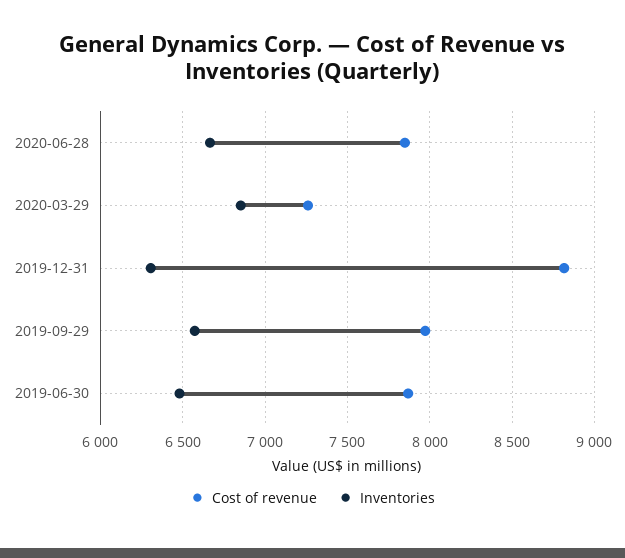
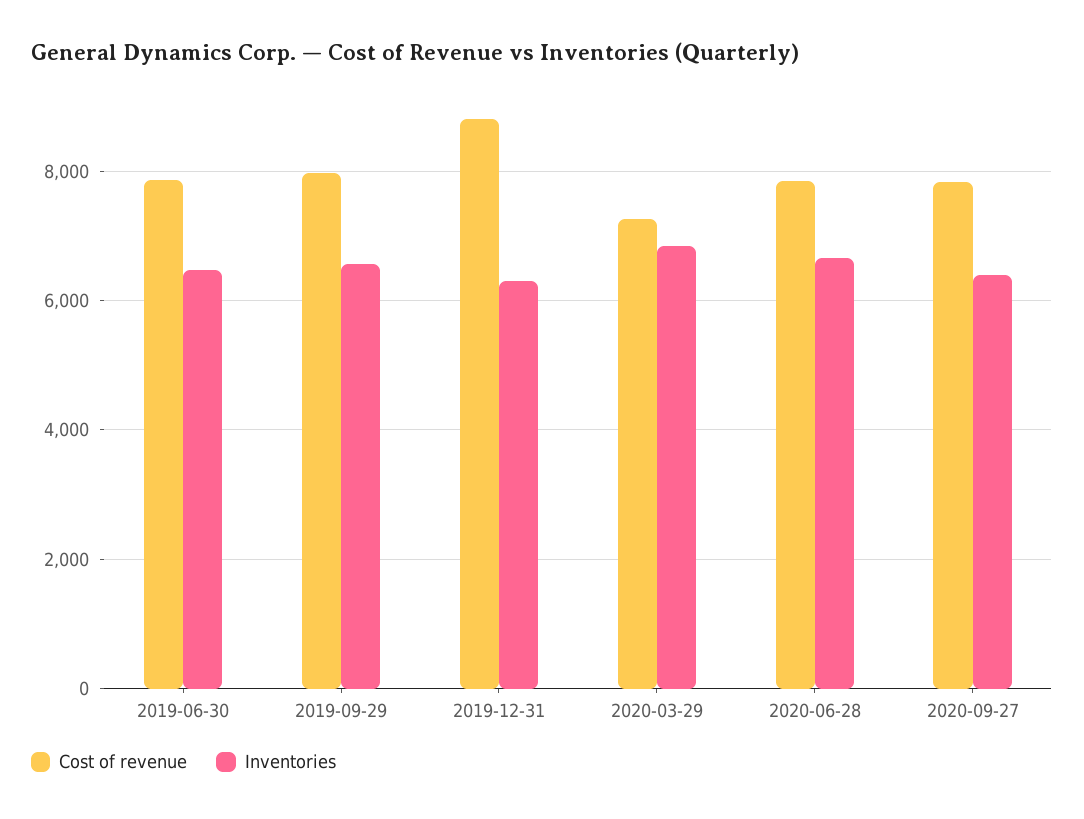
Cost of revenue, 2020-09-27: none -> 7800
Inventories, 2020-09-27: none -> 6400

